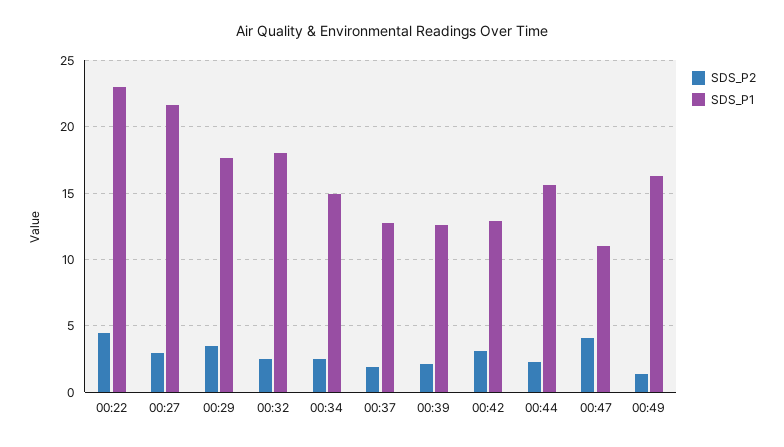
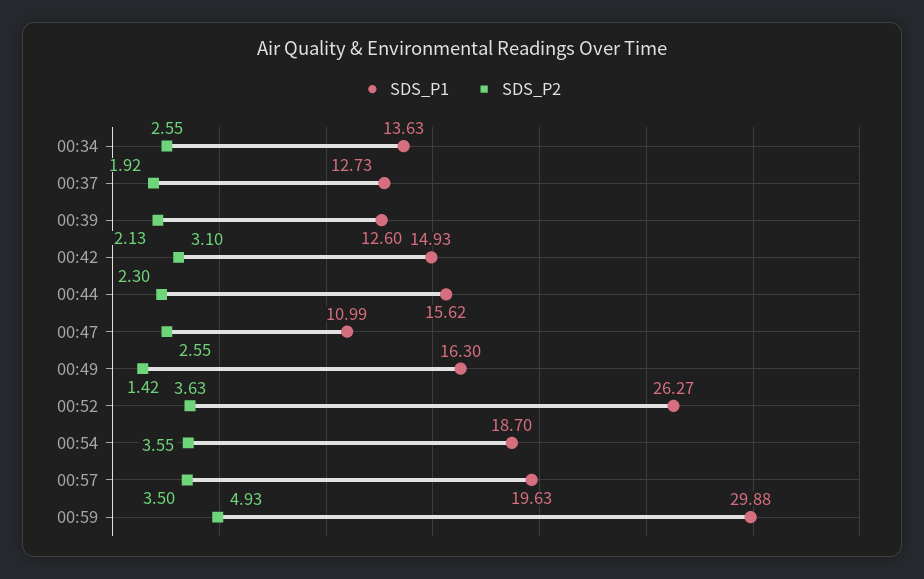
SDS_P2, 00:22: 4.5 -> none
SDS_P1, 00:22: 23 -> none
SDS_P2, 00:27: 3 -> none
SDS_P1, 00:27: 21.5 -> none
SDS_P2, 00:29: 3.5 -> none
SDS_P1, 00:29: 17.5 -> none
SDS_P2, 00:32: 2.5 -> none
SDS_P1, 00:32: 18 -> none
SDS_P1, 00:34: 15 -> 13.63
SDS_P1, 00:42: 13 -> 14.93
SDS_P2, 00:47: 4 -> 2.55
SDS_P1, 00:52: none -> 26.27
SDS_P2, 00:52: none -> 3.63
SDS_P1, 00:54: none -> 18.7
SDS_P2, 00:54: none -> 3.55
SDS_P1, 00:57: none -> 19.63
SDS_P2, 00:57: none -> 3.5
SDS_P1, 00:59: none -> 29.88
SDS_P2, 00:59: none -> 4.93

